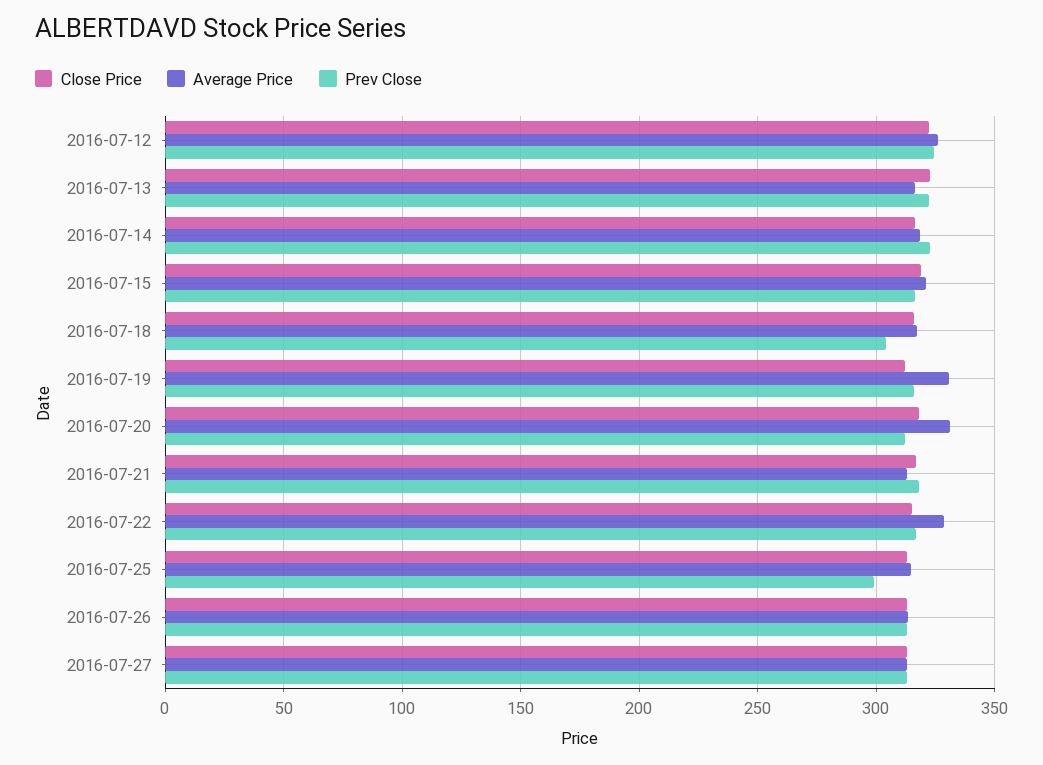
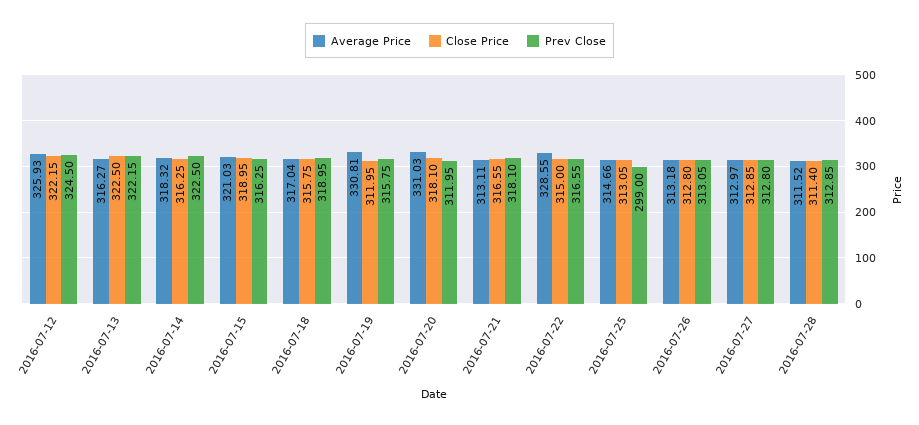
Prev Close, 2016-07-18: 305 -> 318.95
Average Price, 2016-07-28: none -> 311.52
Close Price, 2016-07-28: none -> 311.4
Prev Close, 2016-07-28: none -> 312.85

